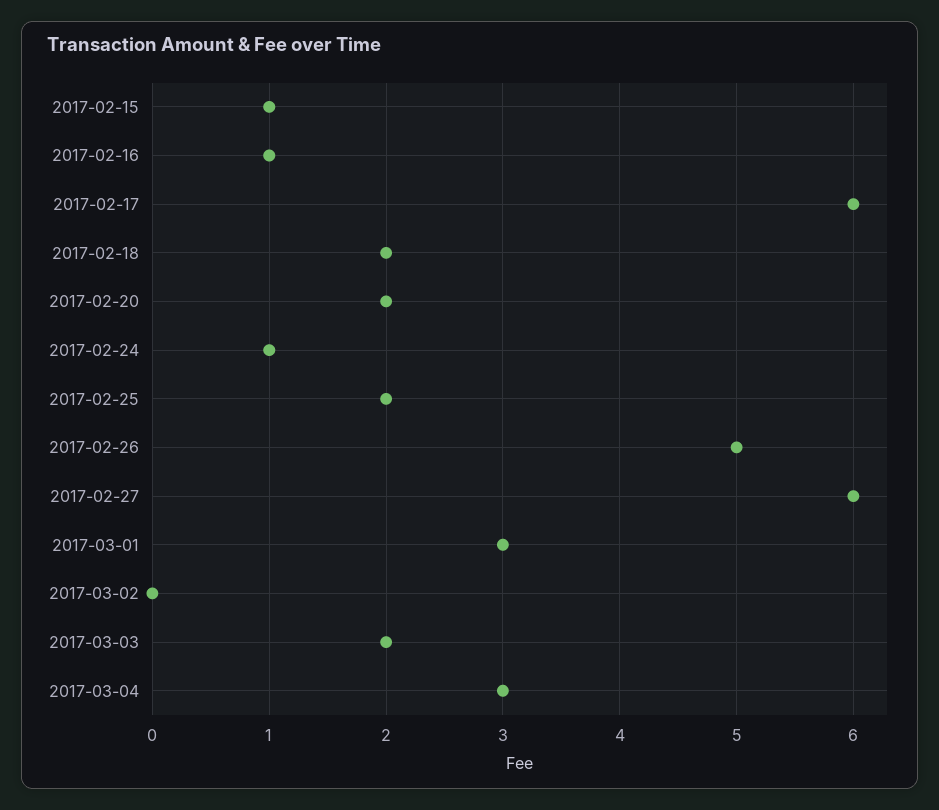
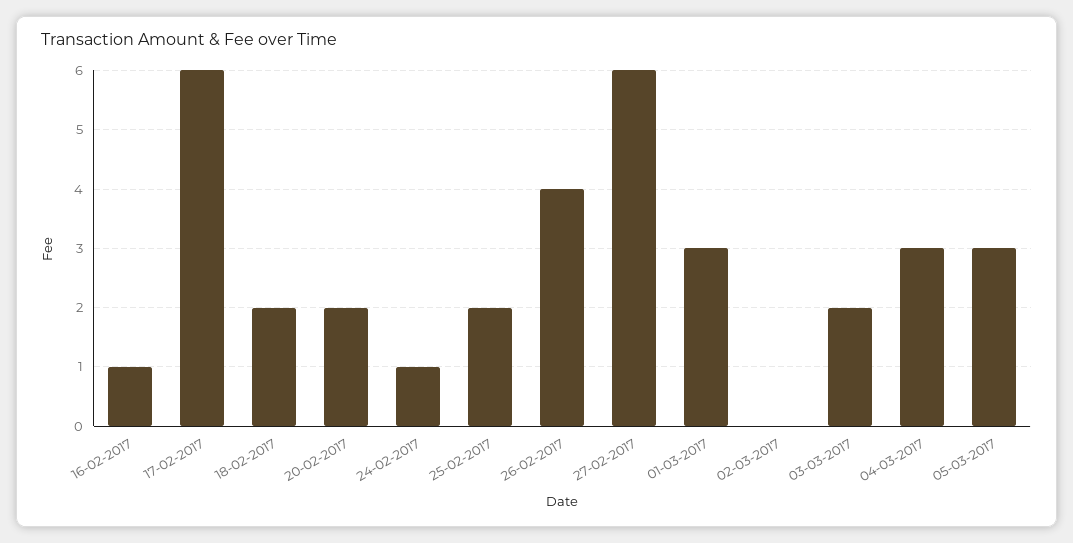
2017-02-15: 1 -> none
2017-02-26: 5 -> 4
05-03-2017: none -> 3

